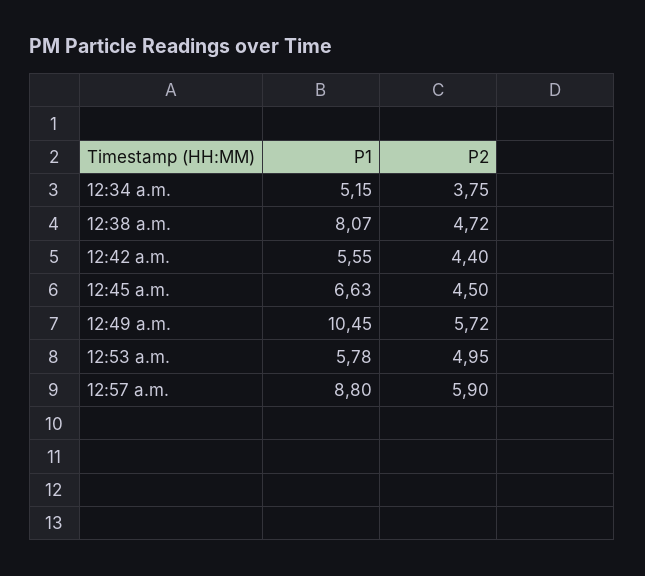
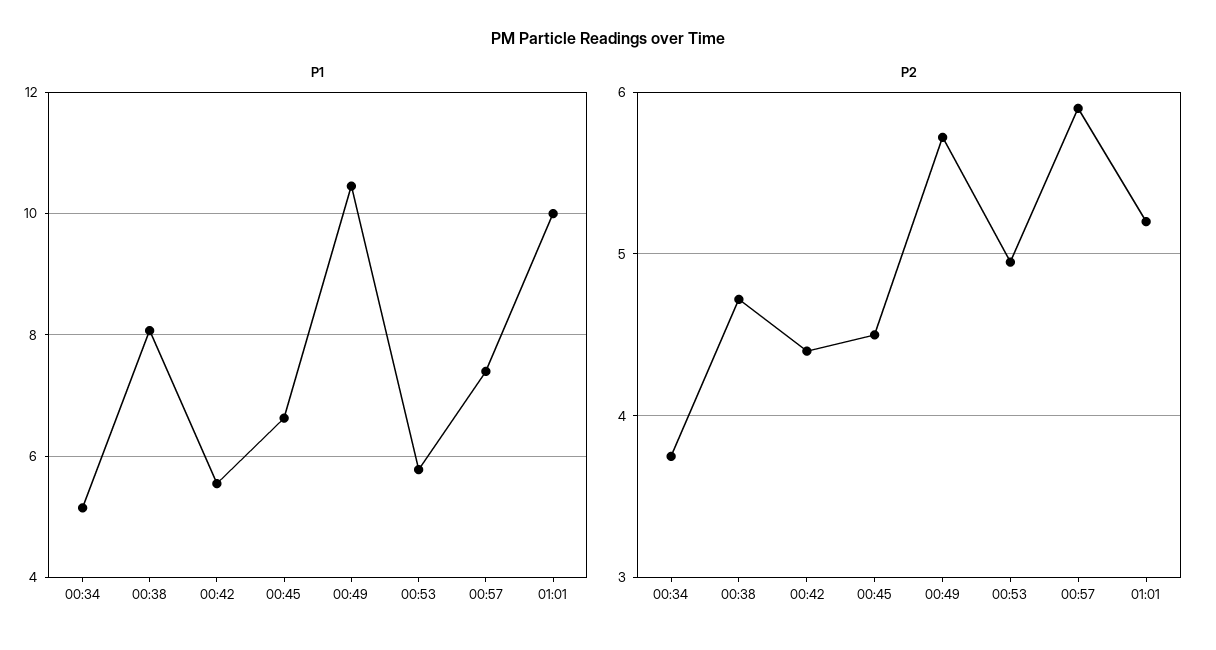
P1, 12:57 a.m.: 8.8 -> 7.4
P1, 01:01: none -> 10
P2, 01:01: none -> 5.2

